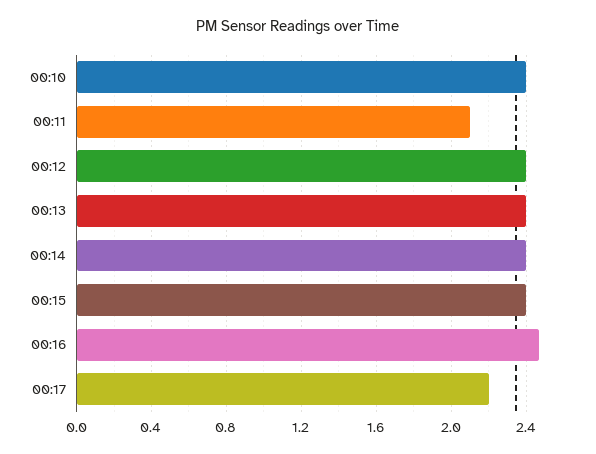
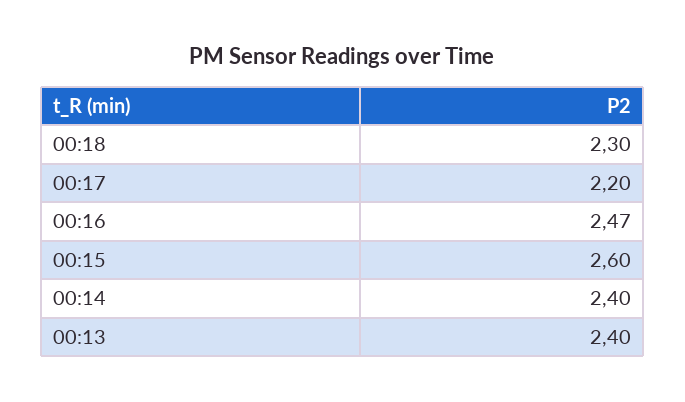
00:10: 2.4 -> none
00:11: 2.1 -> none
00:12: 2.4 -> none
00:15: 2.4 -> 2.6
00:18: none -> 2.3

